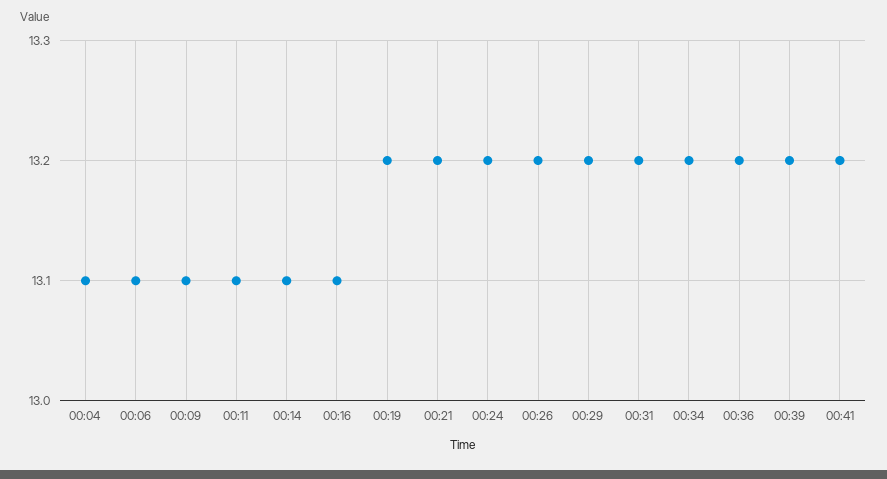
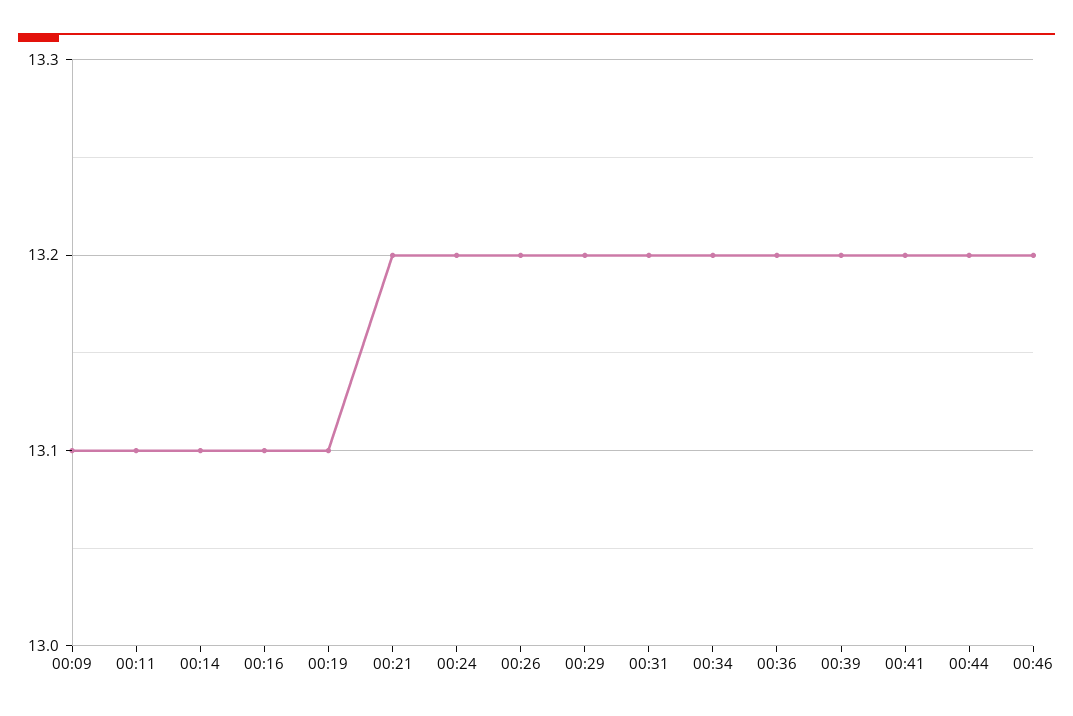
00:04: 13.1 -> none
00:06: 13.1 -> none
00:19: 13.2 -> 13.1
00:44: none -> 13.2
00:46: none -> 13.2

